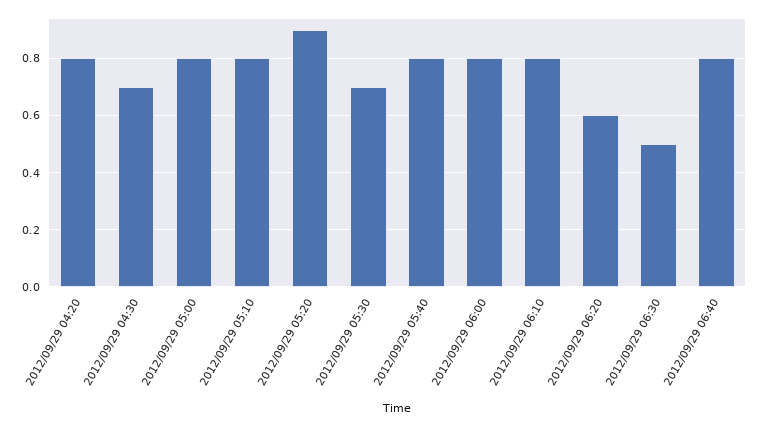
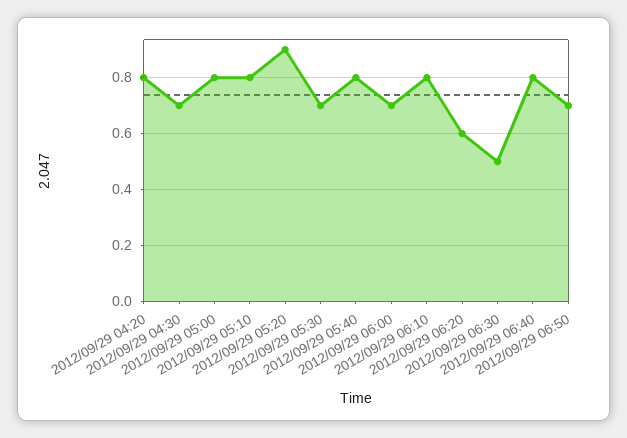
2012/09/29 06:00: 0.8 -> 0.7
2012/09/29 06:50: none -> 0.7

